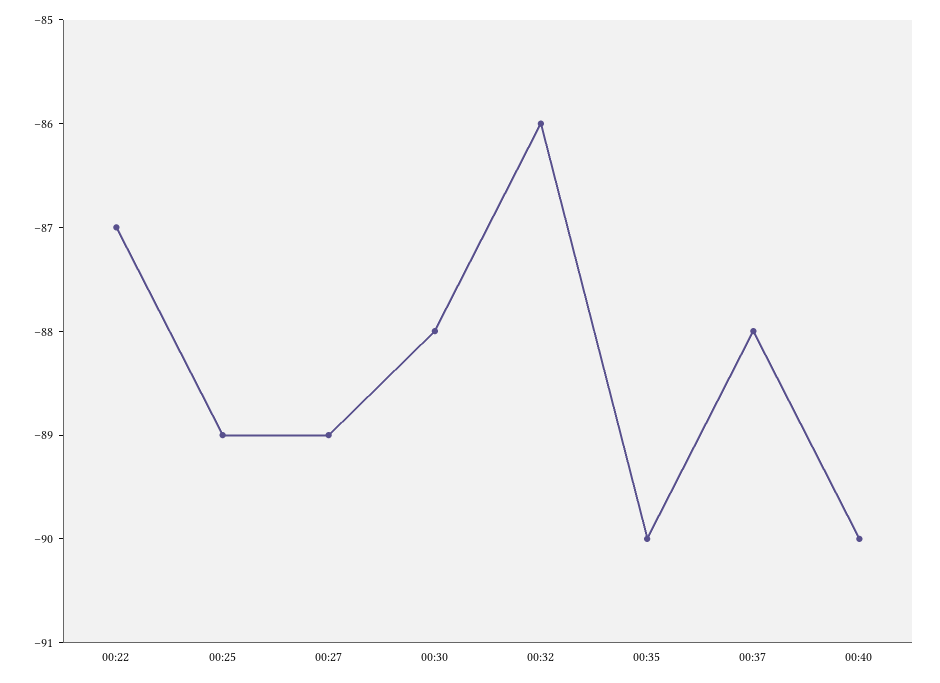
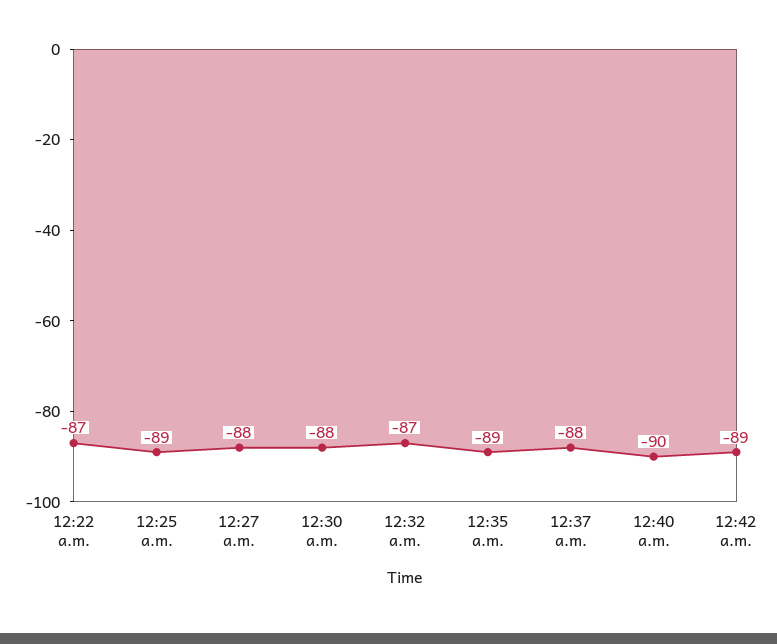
00:27: -89 -> -88
00:32: -86 -> -87
00:35: -90 -> -89
12:42 a.m.: none -> -89

